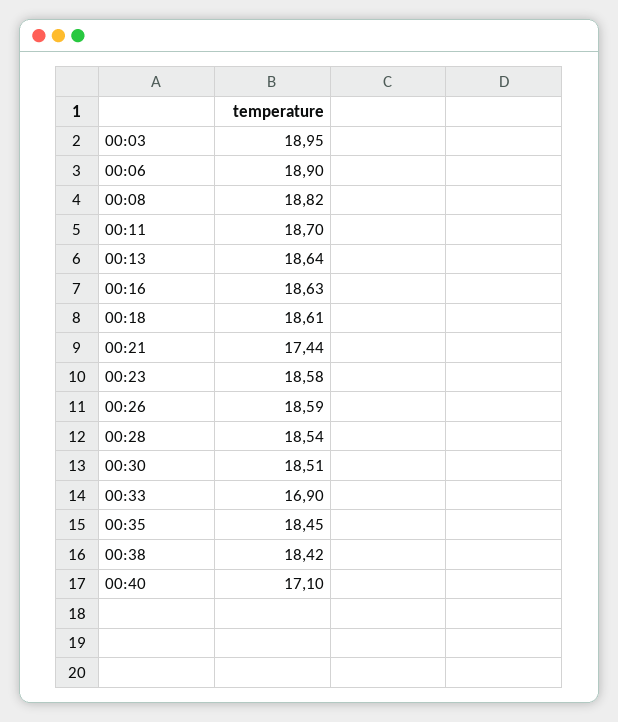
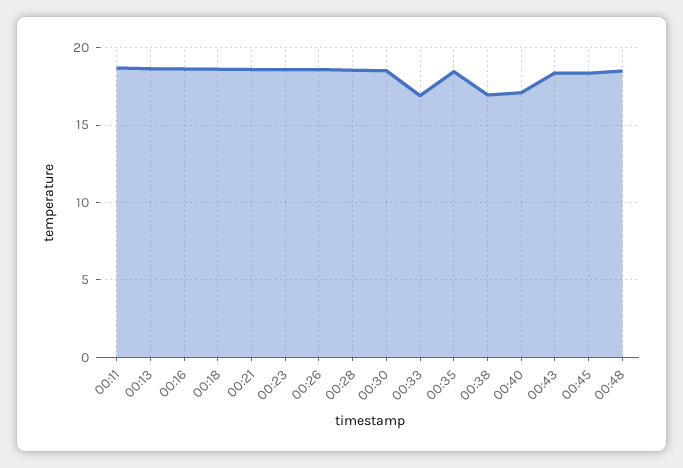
00:03: 18.95 -> none
00:06: 18.9 -> none
00:08: 18.82 -> none
00:21: 17.44 -> 18.5
00:38: 18.42 -> 17
00:43: none -> 18.5
00:45: none -> 18.5
00:48: none -> 18.5

